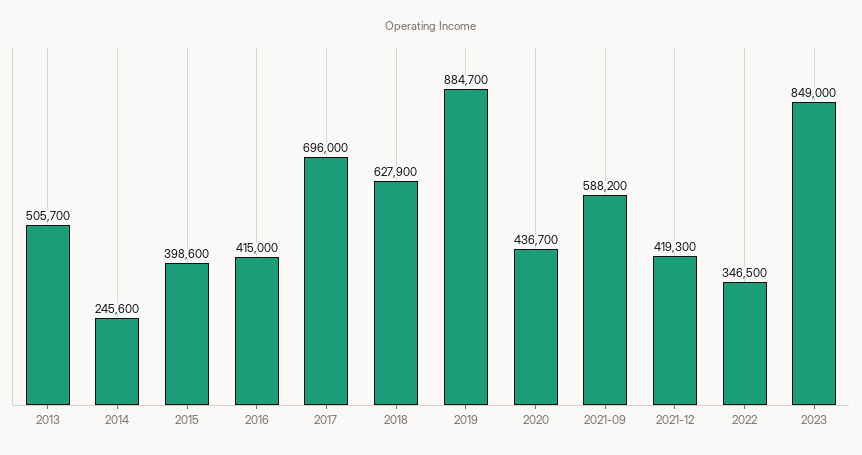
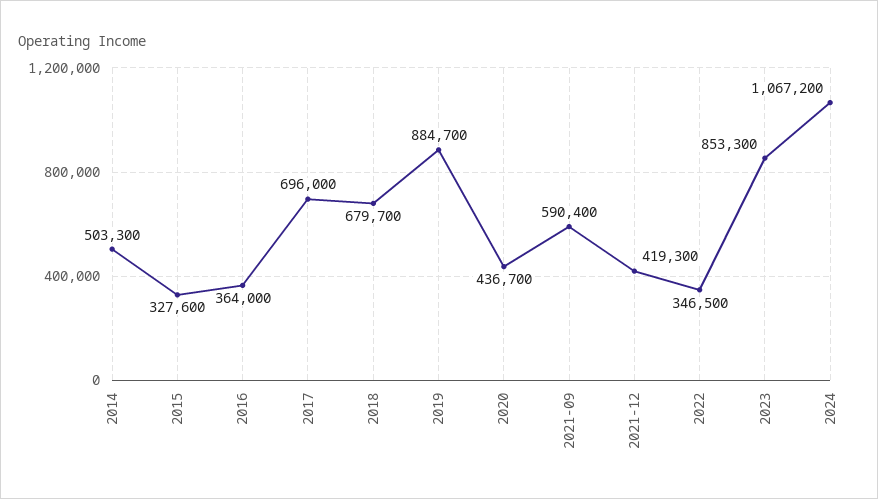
2013: 505700 -> none
2014: 245600 -> 503300
2015: 398600 -> 327600
2016: 415000 -> 364000
2018: 627900 -> 679700
2021-09: 588200 -> 590400
2023: 849000 -> 853300
2024: none -> 1067200

